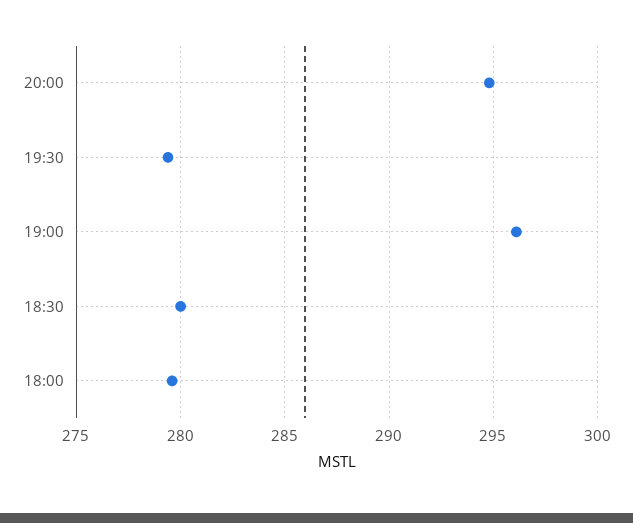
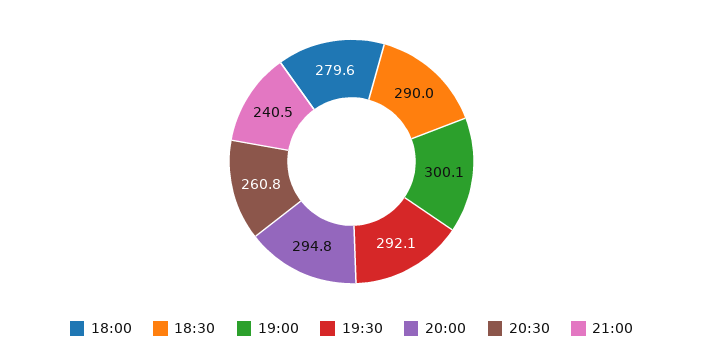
19:30: 279.5 -> 292.1
19:00: 296 -> 300.1
18:30: 280 -> 290
20:30: none -> 260.8
21:00: none -> 240.5

